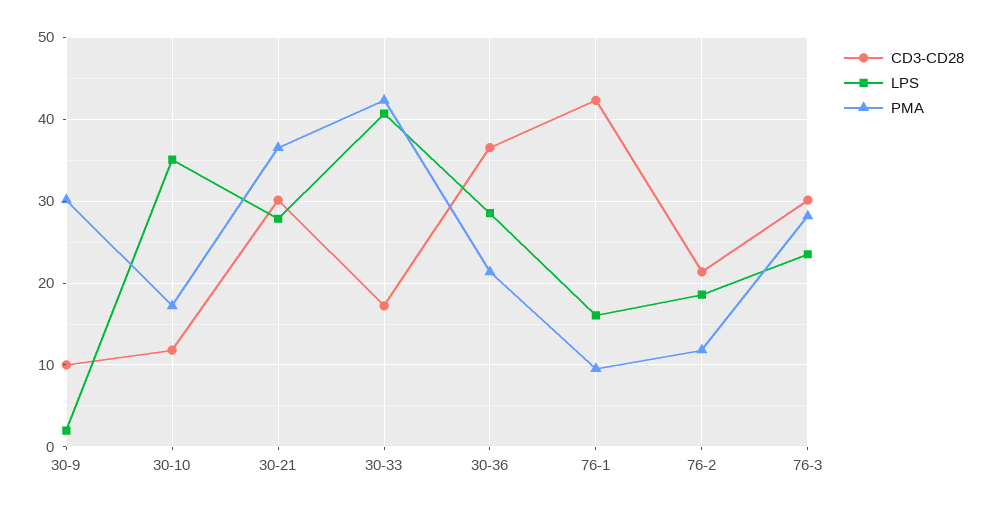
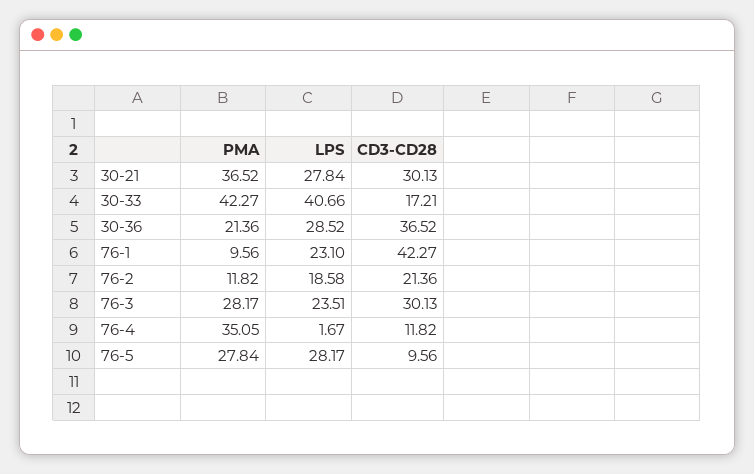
CD3-CD28, 30-9: 10 -> none
LPS, 30-9: 2 -> none
PMA, 30-9: 30 -> none
CD3-CD28, 30-10: 12 -> none
LPS, 30-10: 35 -> none
PMA, 30-10: 17 -> none
LPS, 76-1: 16 -> 23.1
PMA, 76-4: none -> 35.05
LPS, 76-4: none -> 1.67
CD3-CD28, 76-4: none -> 11.82
PMA, 76-5: none -> 27.84
LPS, 76-5: none -> 28.17
CD3-CD28, 76-5: none -> 9.56

